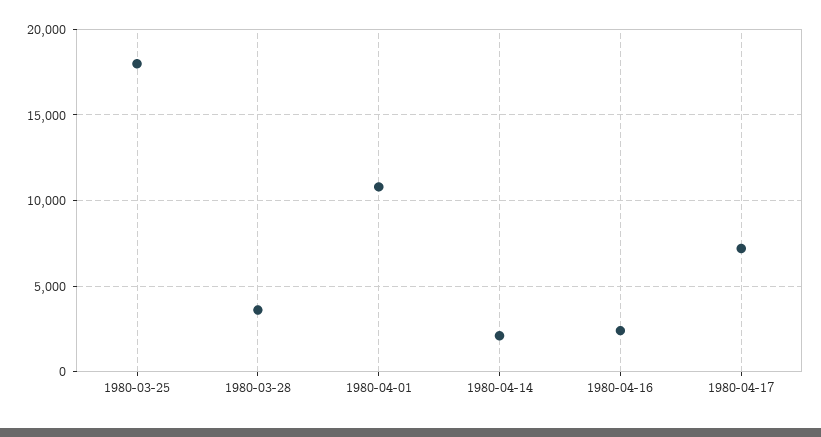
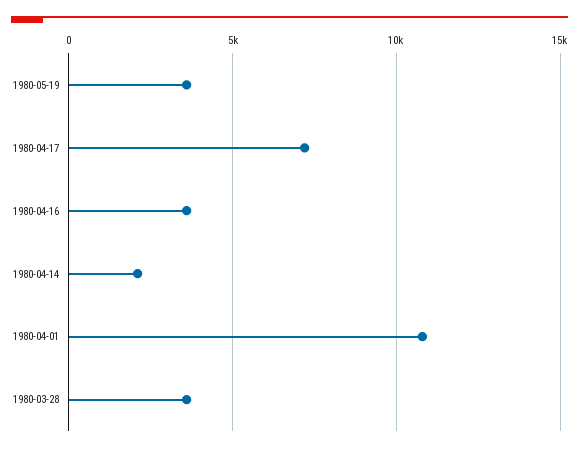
1980-03-25: 18000 -> none
1980-04-16: 2500 -> 3500
1980-05-19: none -> 3500

